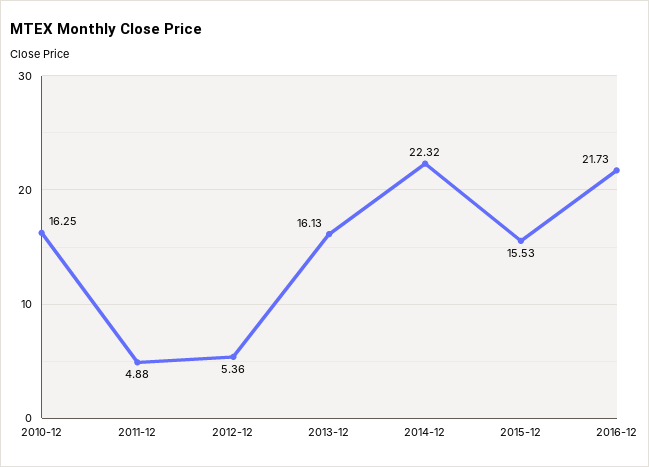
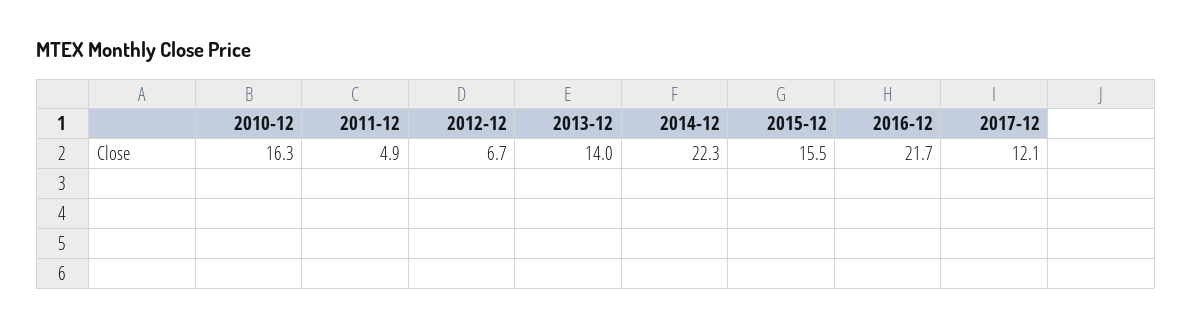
2012-12: 5.36 -> 6.7
2013-12: 16.13 -> 14
2017-12: none -> 12.1

